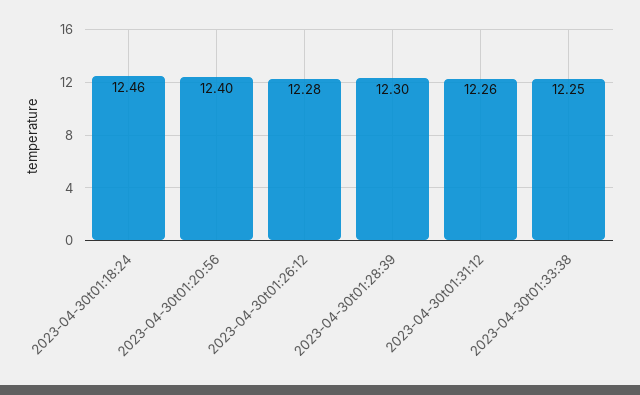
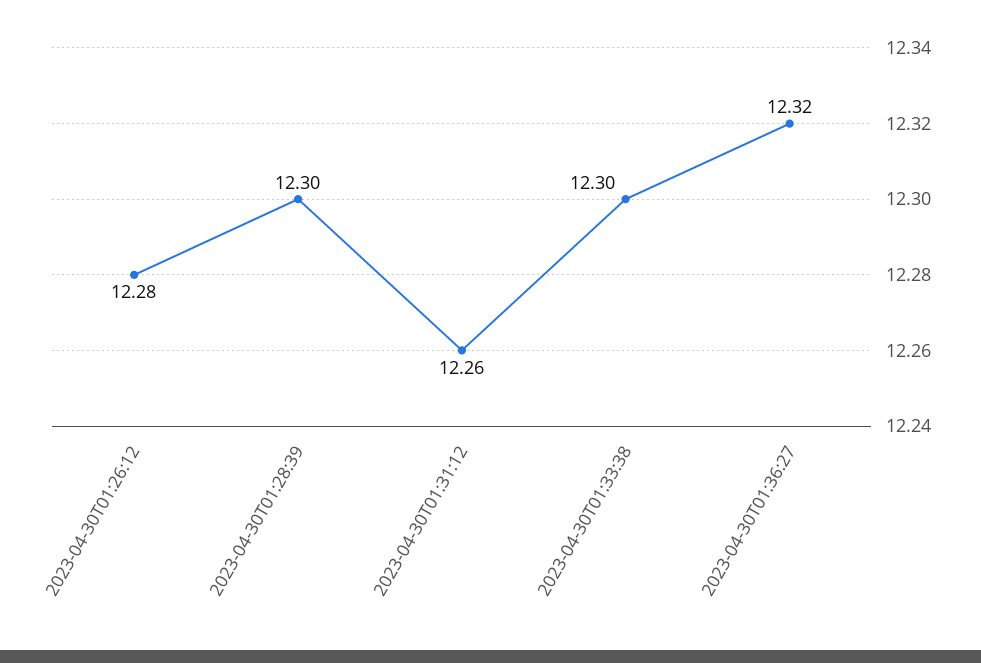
2023-04-30t01:18:24: 12.46 -> none
2023-04-30t01:20:56: 12.4 -> none
2023-04-30t01:33:38: 12.25 -> 12.3
2023-04-30T01:36:27: none -> 12.32

